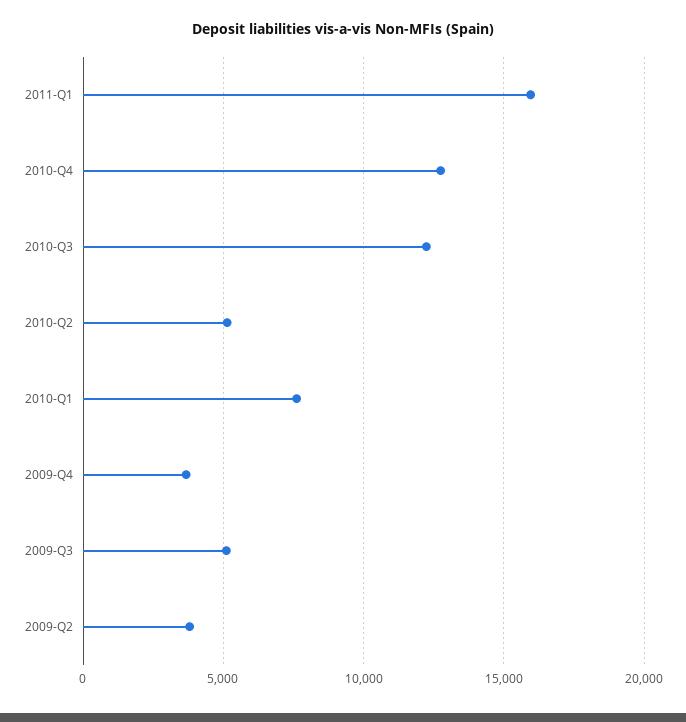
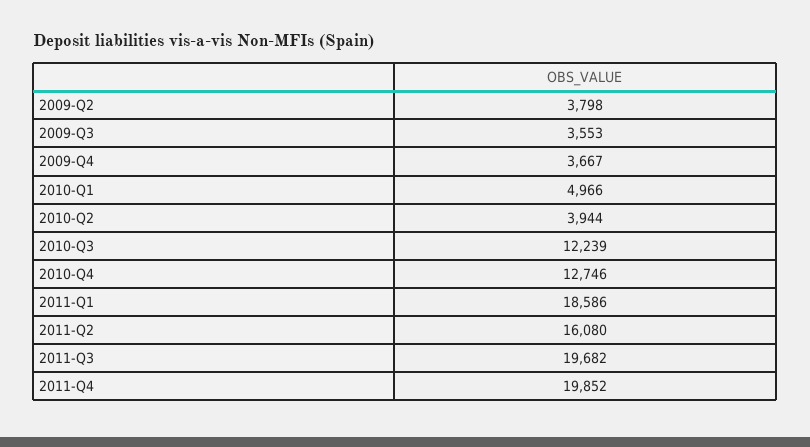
2011-Q1: 16000 -> 18586
2010-Q2: 5000 -> 3944
2010-Q1: 7500 -> 4966
2009-Q3: 5000 -> 3553
2011-Q2: none -> 16080
2011-Q3: none -> 19682
2011-Q4: none -> 19852

